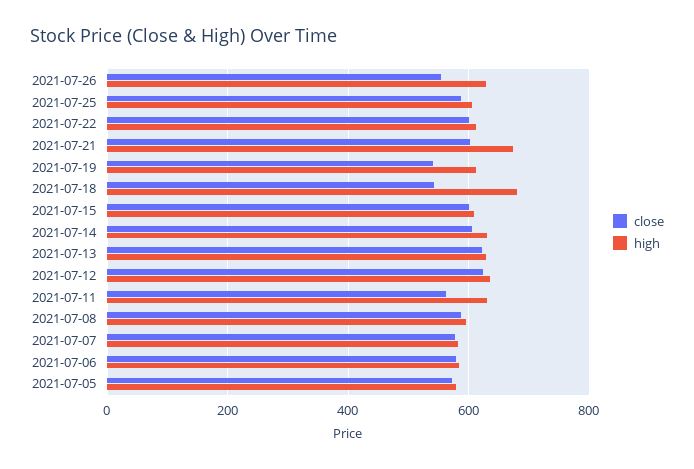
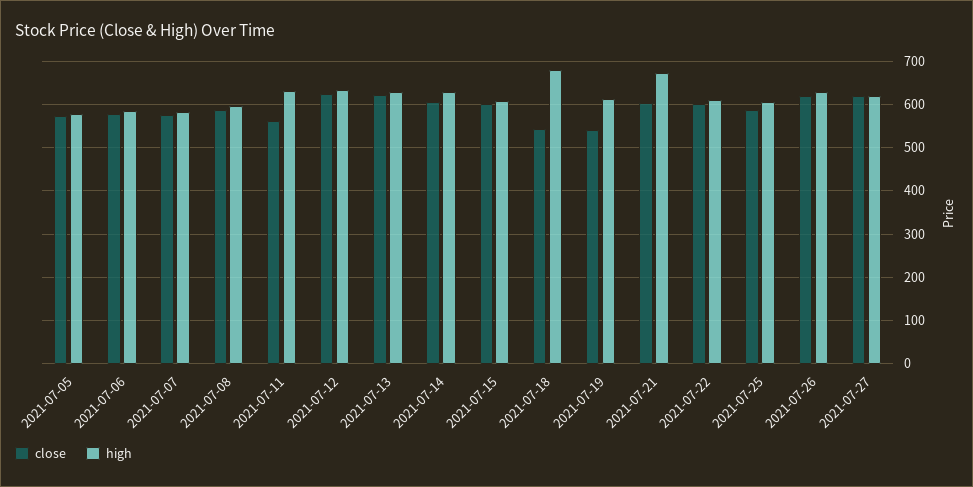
close, 2021-07-26: 560 -> 620
close, 2021-07-27: none -> 620
high, 2021-07-27: none -> 620

